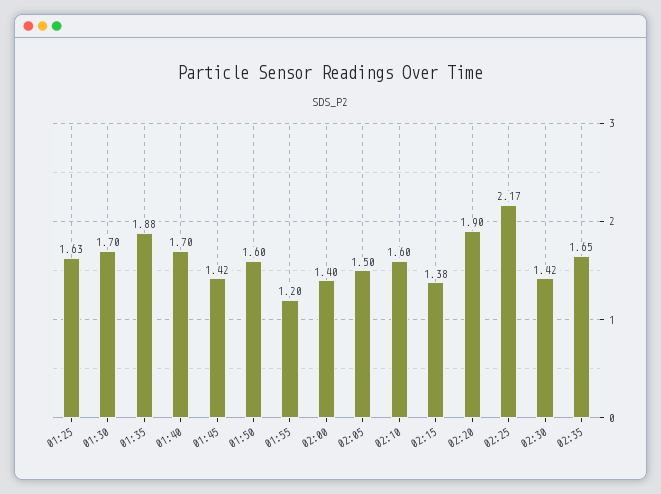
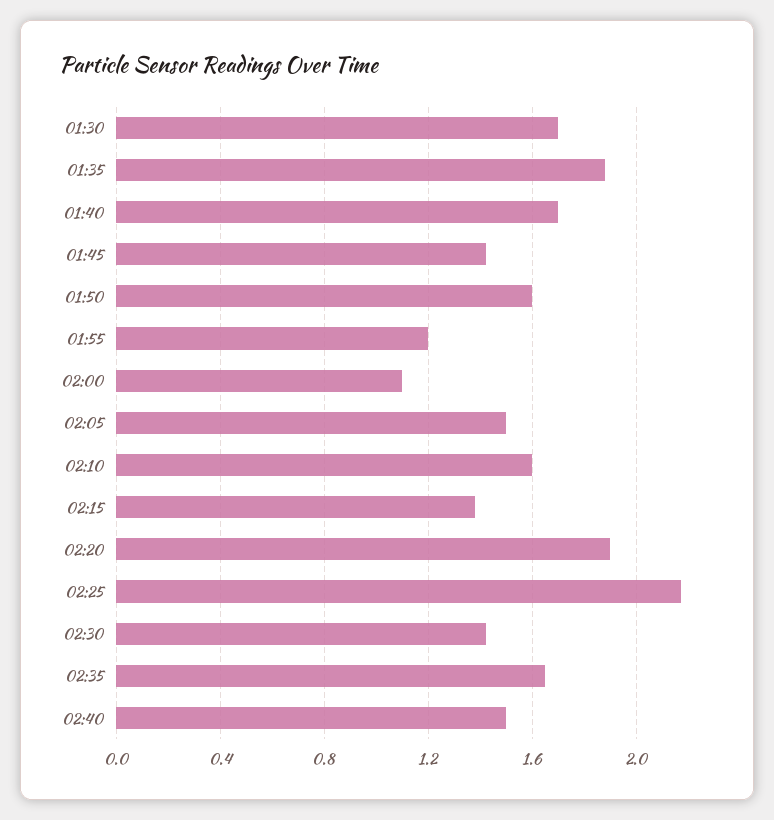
01:25: 1.63 -> none
02:00: 1.4 -> 1.1
02:40: none -> 1.5

